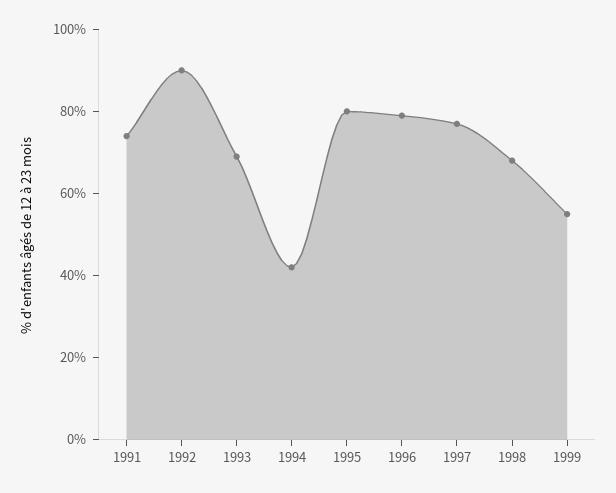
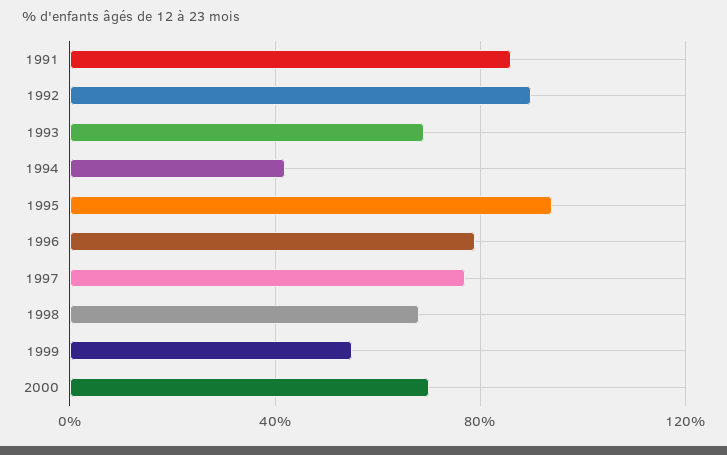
1991: 75 -> 85
1995: 80 -> 95
2000: none -> 70

